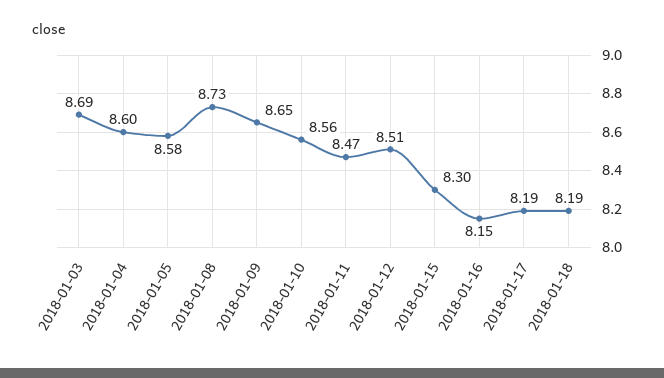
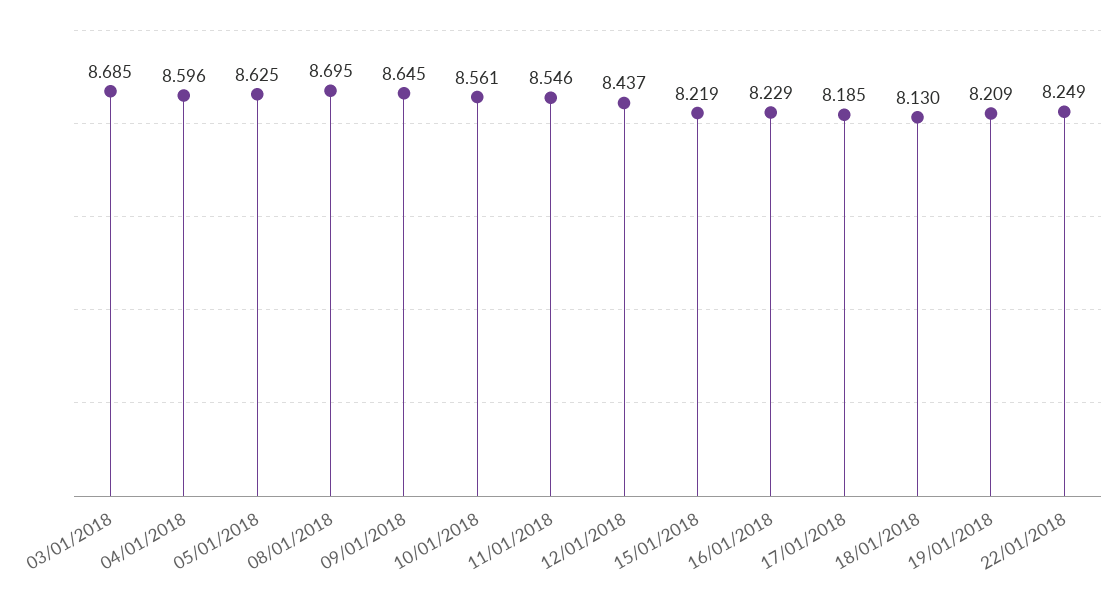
2018-01-05: 8.58 -> 8.625
2018-01-08: 8.73 -> 8.695
2018-01-11: 8.47 -> 8.546
2018-01-12: 8.51 -> 8.437
2018-01-15: 8.3 -> 8.219
2018-01-16: 8.15 -> 8.229
2018-01-18: 8.19 -> 8.13
19/01/2018: none -> 8.209
22/01/2018: none -> 8.249

